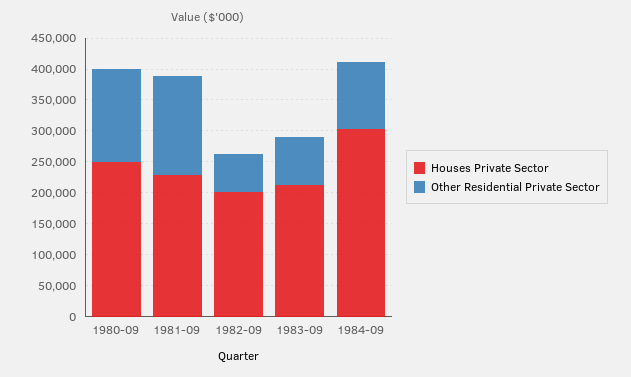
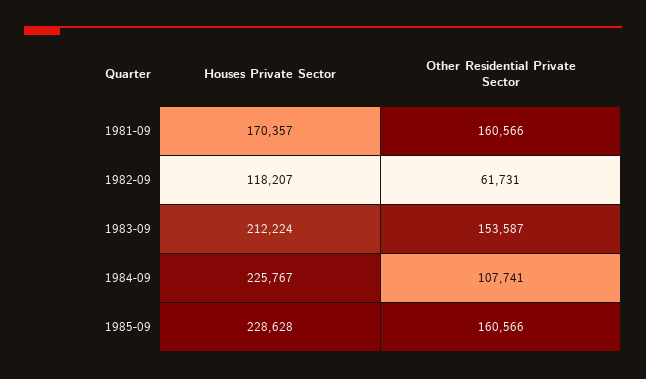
Houses Private Sector, 1980-09: 250000 -> none
Other Residential Private Sector, 1980-09: 150000 -> none
Houses Private Sector, 1981-09: 225000 -> 170357
Houses Private Sector, 1982-09: 200000 -> 118207
Other Residential Private Sector, 1983-09: 75000 -> 153587
Houses Private Sector, 1984-09: 300000 -> 225767
Houses Private Sector, 1985-09: none -> 228628
Other Residential Private Sector, 1985-09: none -> 160566

